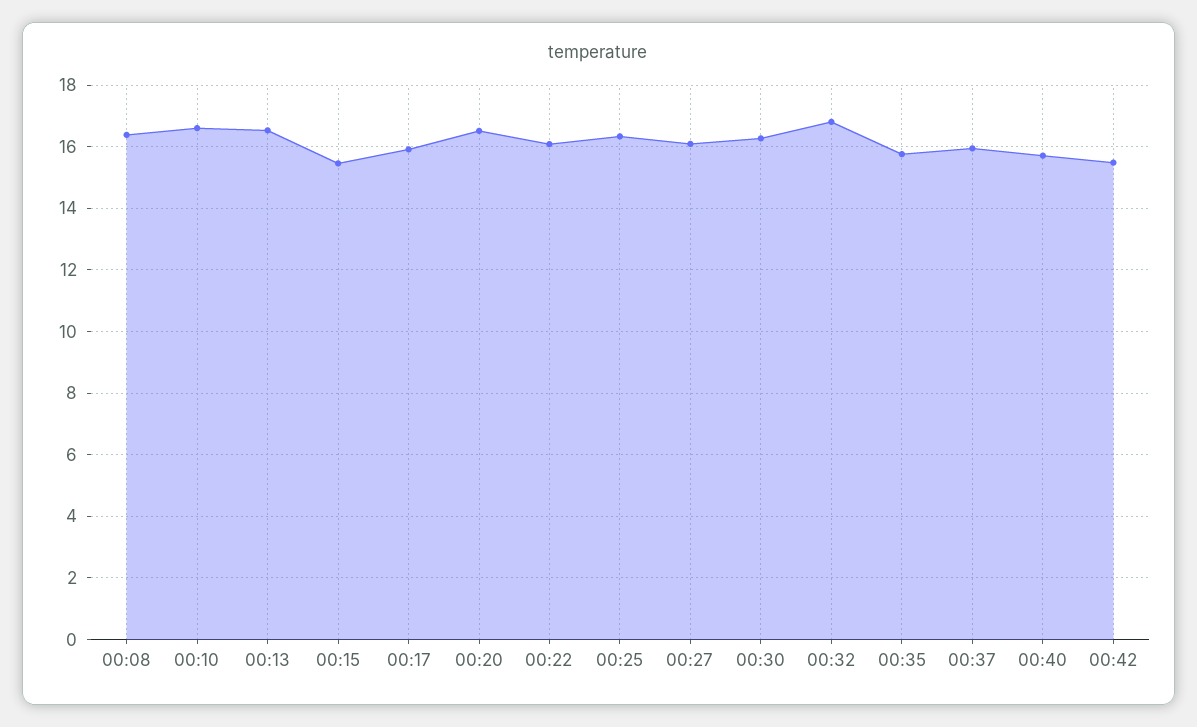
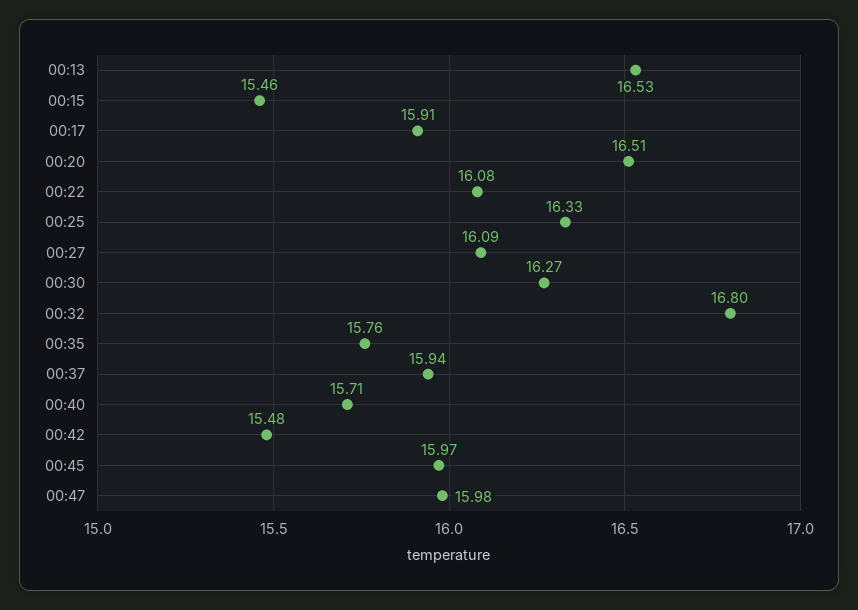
00:08: 16.4 -> none
00:10: 16.6 -> none
00:45: none -> 15.97
00:47: none -> 15.98

